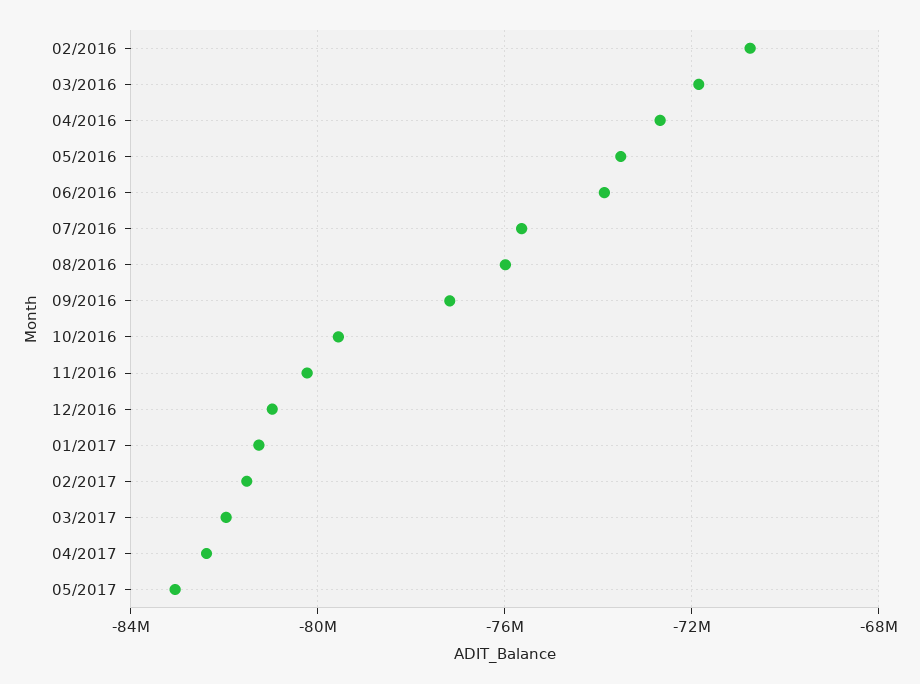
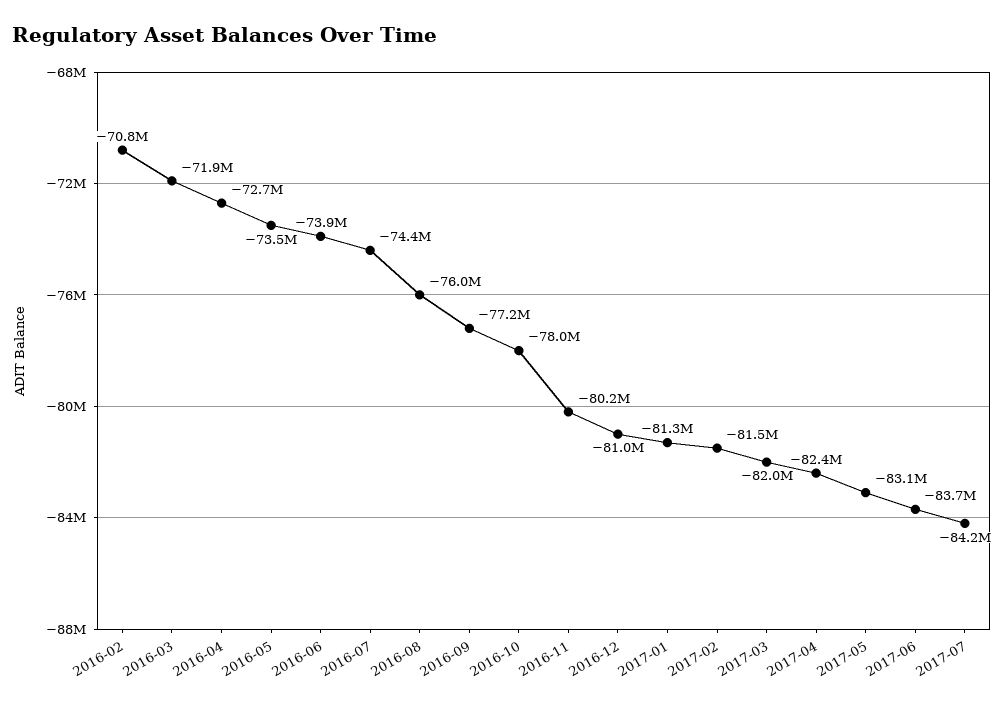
07/2016: -75500000 -> -74400000
10/2016: -79500000 -> -78000000
2017-06: none -> -83700000
2017-07: none -> -84200000

